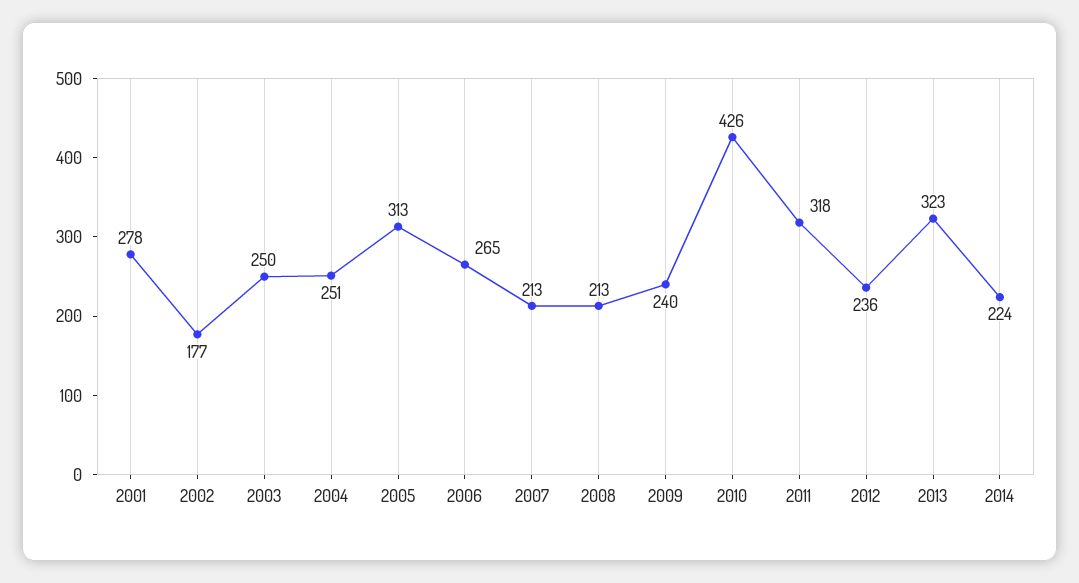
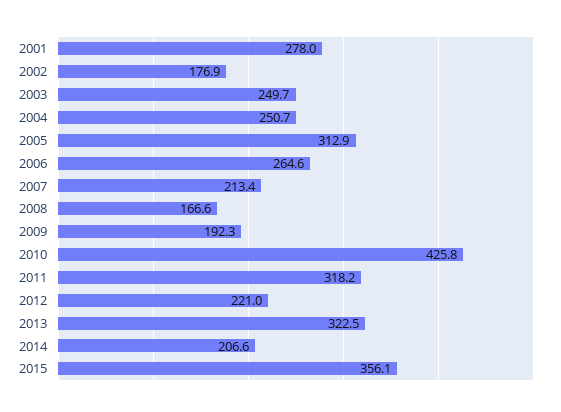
2008: 213 -> 166.6
2009: 240 -> 192.3
2012: 236 -> 221
2014: 224 -> 206.6
2015: none -> 356.1

